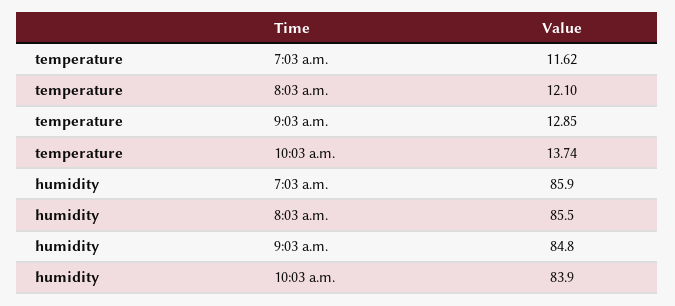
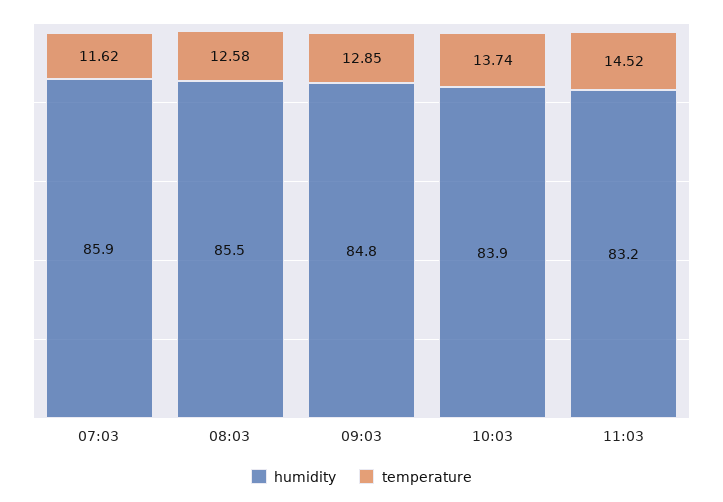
temperature, 8:03 a.m.: 12.1 -> 12.58
humidity, 11:03: none -> 83.2
temperature, 11:03: none -> 14.52

